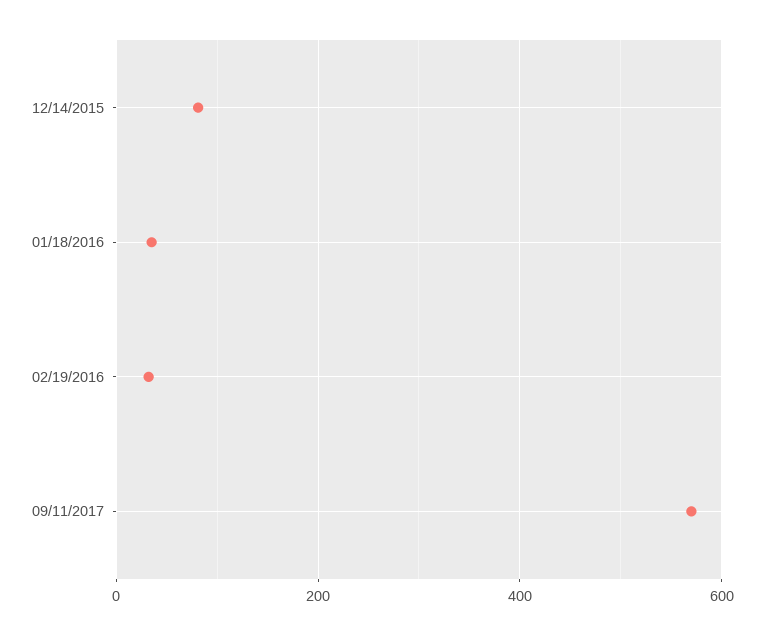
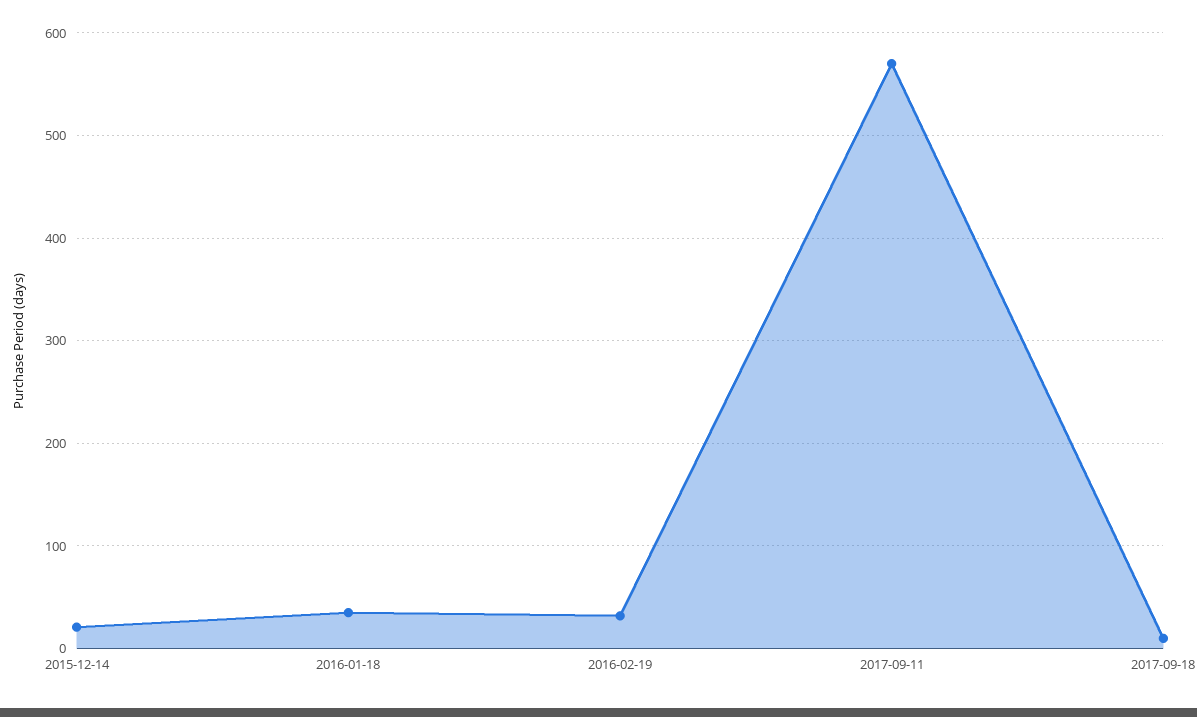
12/14/2015: 80 -> 20
2017-09-18: none -> 10

